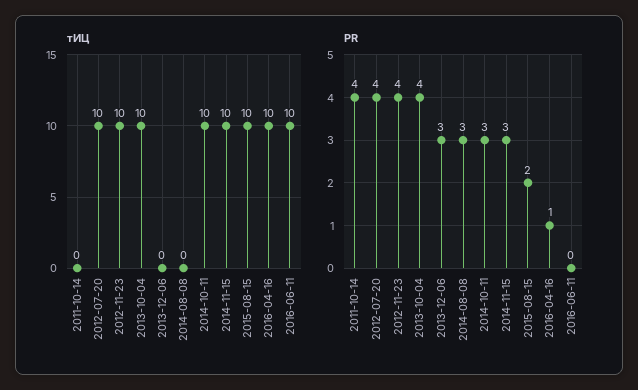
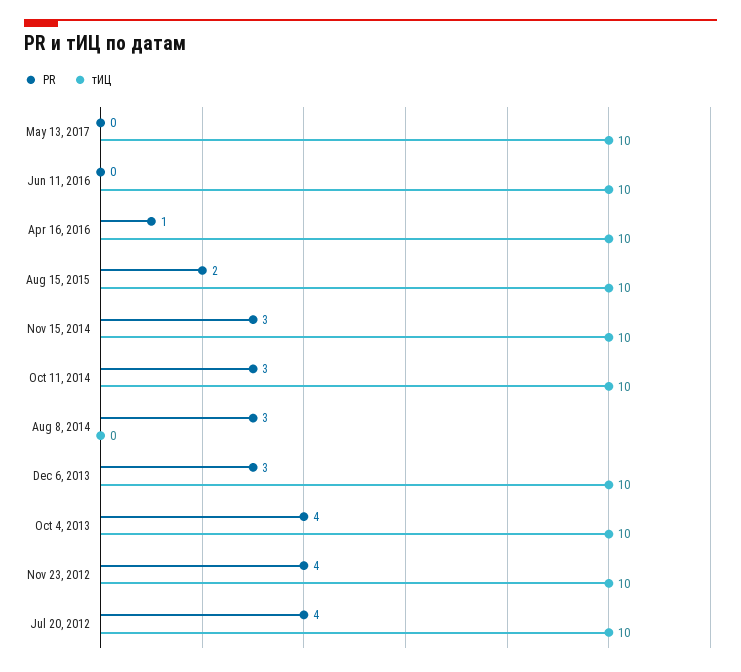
тИЦ, 2011-10-14: 0 -> none
тИЦ, 2013-12-06: 0 -> 10
PR, 2011-10-14: 4 -> none
PR, May 13, 2017: none -> 0
тИЦ, May 13, 2017: none -> 10

